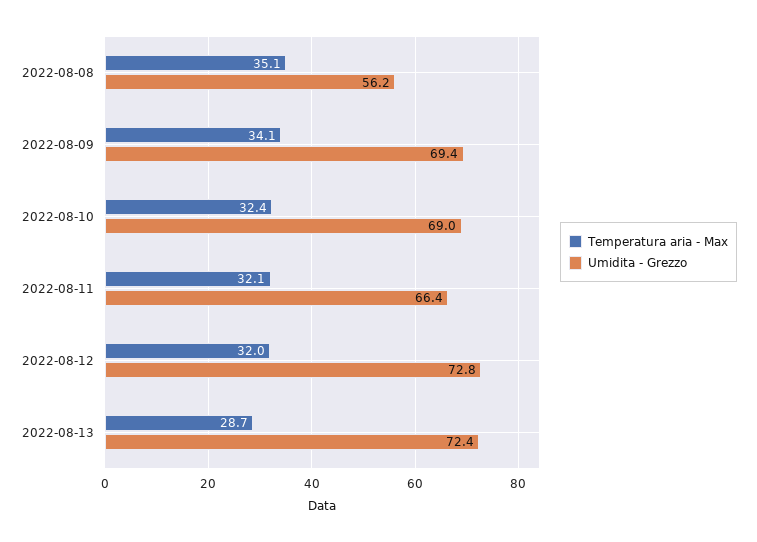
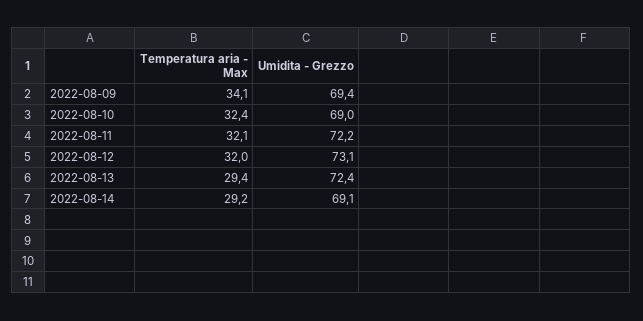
Temperatura aria - Max, 2022-08-08: 35.1 -> none
Umidita - Grezzo, 2022-08-08: 56.2 -> none
Umidita - Grezzo, 2022-08-11: 66.4 -> 72.2
Umidita - Grezzo, 2022-08-12: 72.8 -> 73.1
Temperatura aria - Max, 2022-08-13: 28.7 -> 29.4
Temperatura aria - Max, 2022-08-14: none -> 29.2
Umidita - Grezzo, 2022-08-14: none -> 69.1

